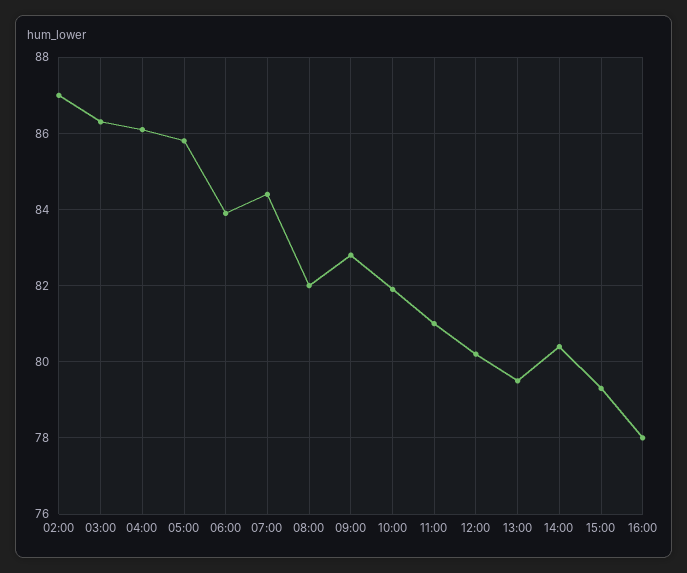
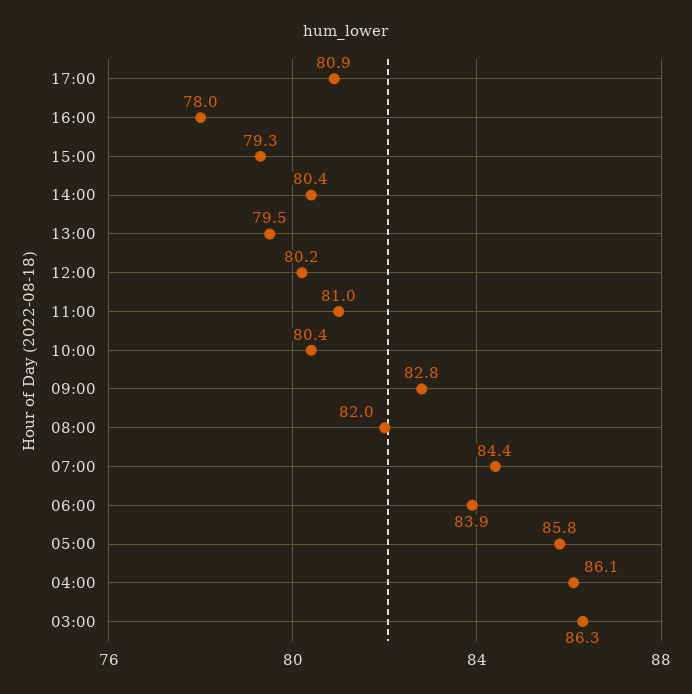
02:00: 87 -> none
10:00: 82 -> 80.4
17:00: none -> 80.9

